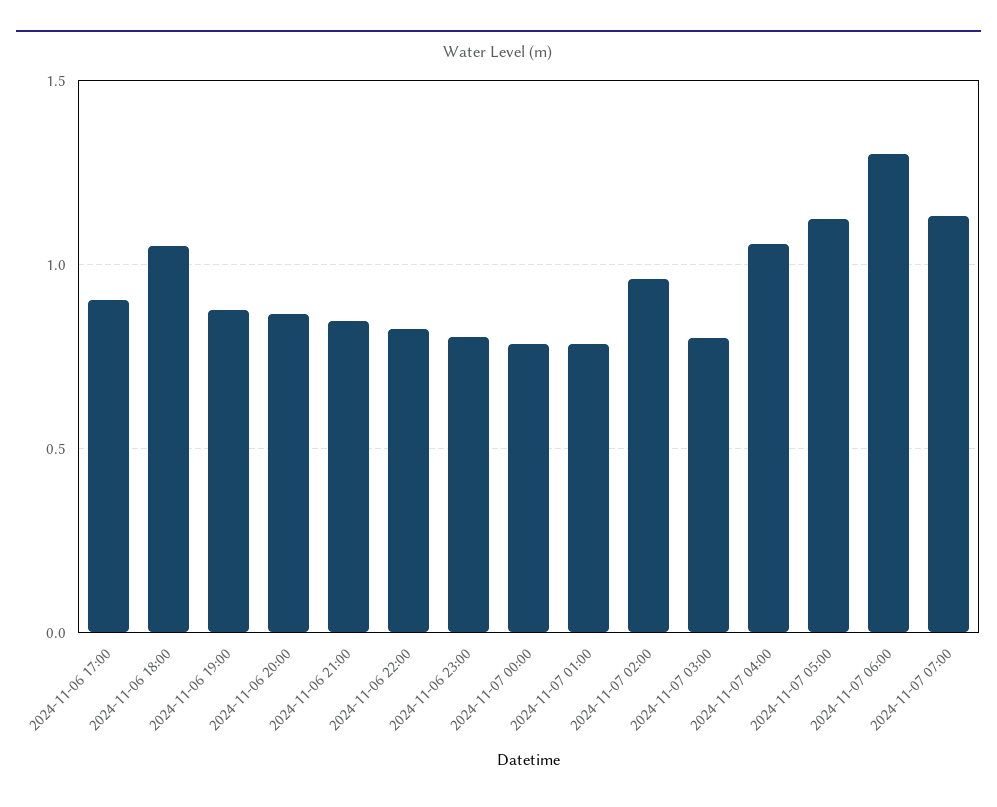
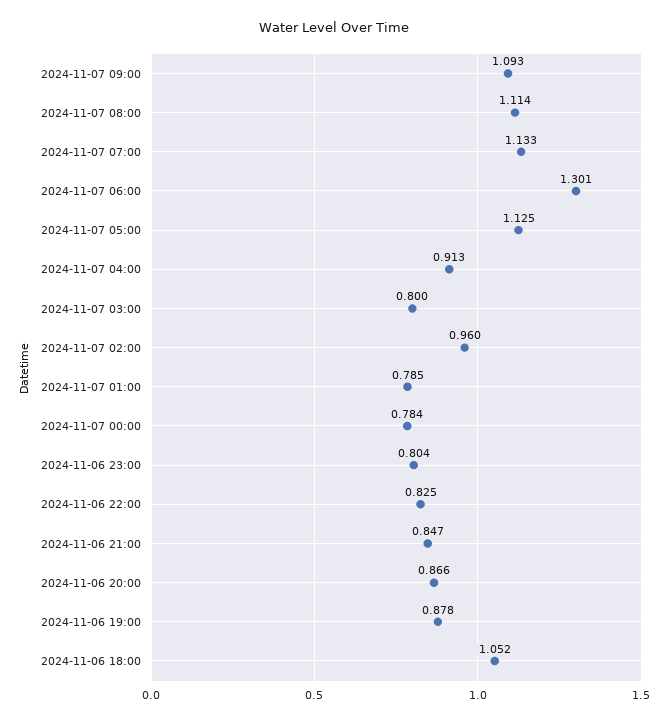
2024-11-06 17:00: 0.9 -> none
2024-11-07 04:00: 1.05 -> 0.913
2024-11-07 09:00: none -> 1.093
2024-11-07 08:00: none -> 1.114

